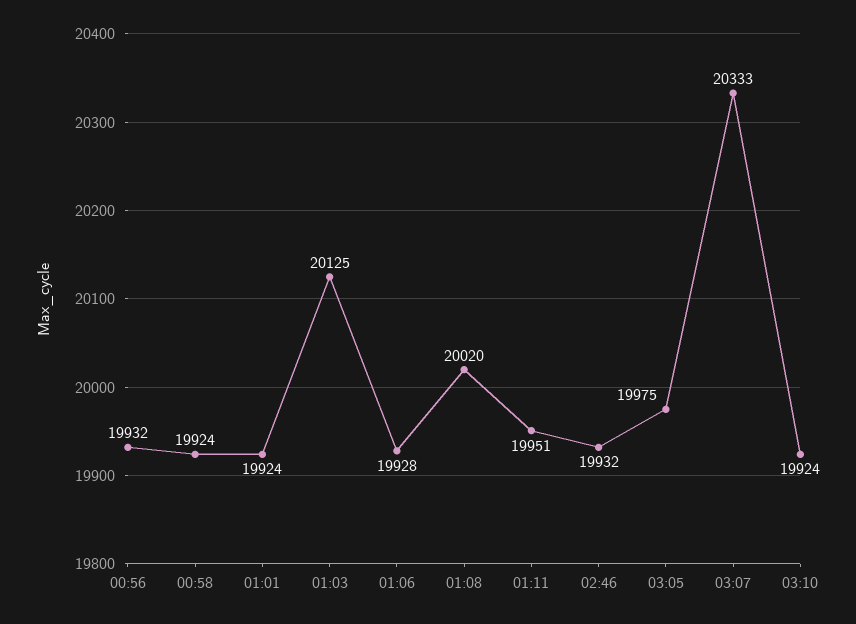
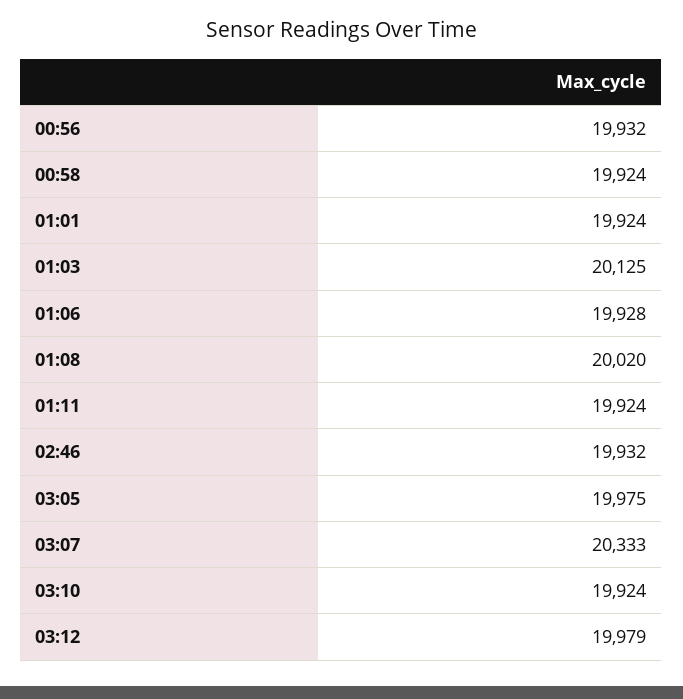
01:11: 19951 -> 19924
03:12: none -> 19979

